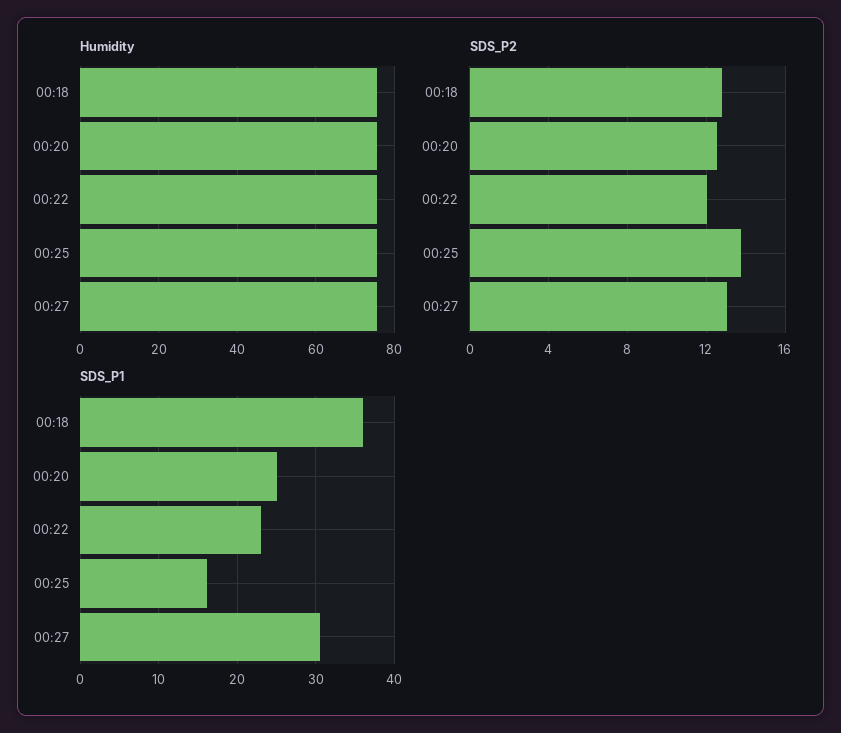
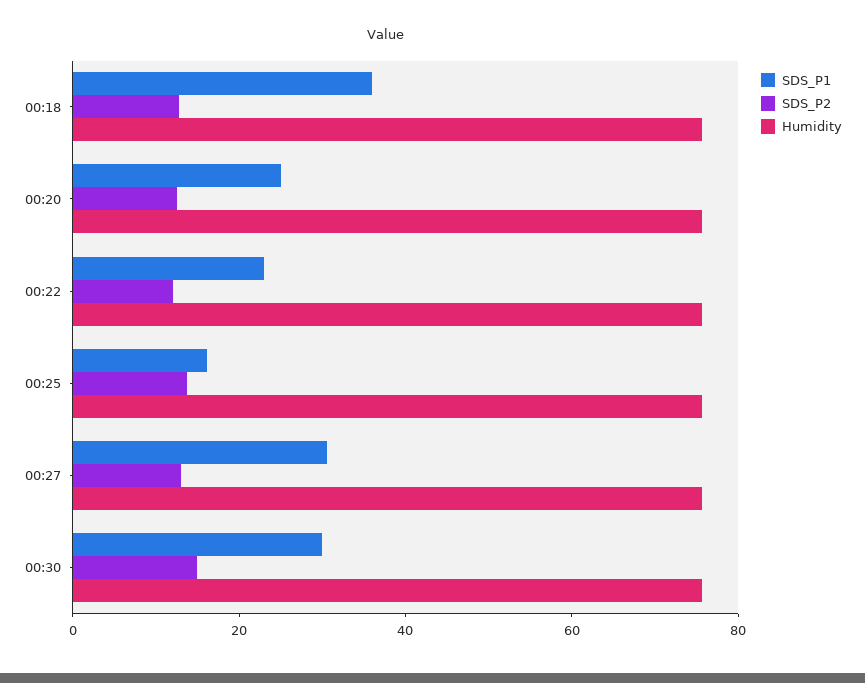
SDS_P1, 00:30: none -> 30
SDS_P2, 00:30: none -> 15
Humidity, 00:30: none -> 75

